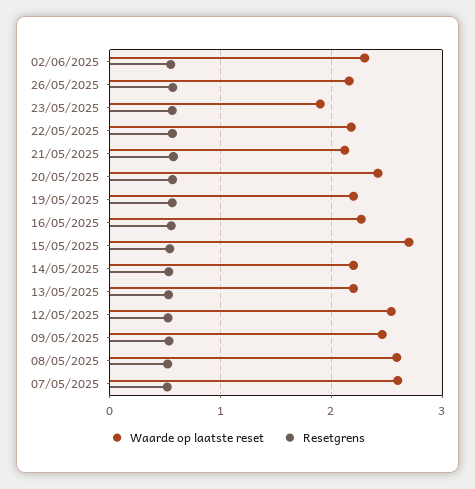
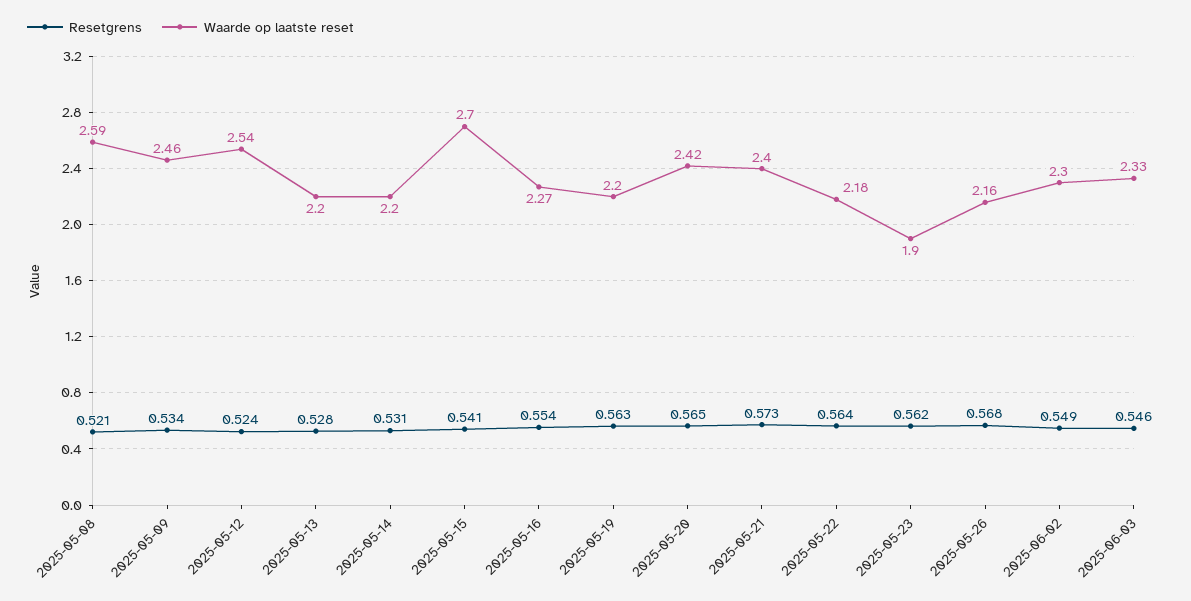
Waarde op laatste reset, 21/05/2025: 2.1 -> 2.4
Waarde op laatste reset, 07/05/2025: 2.6 -> none
Resetgrens, 07/05/2025: 0.5 -> none
Resetgrens, 2025-06-03: none -> 0.546
Waarde op laatste reset, 2025-06-03: none -> 2.33

